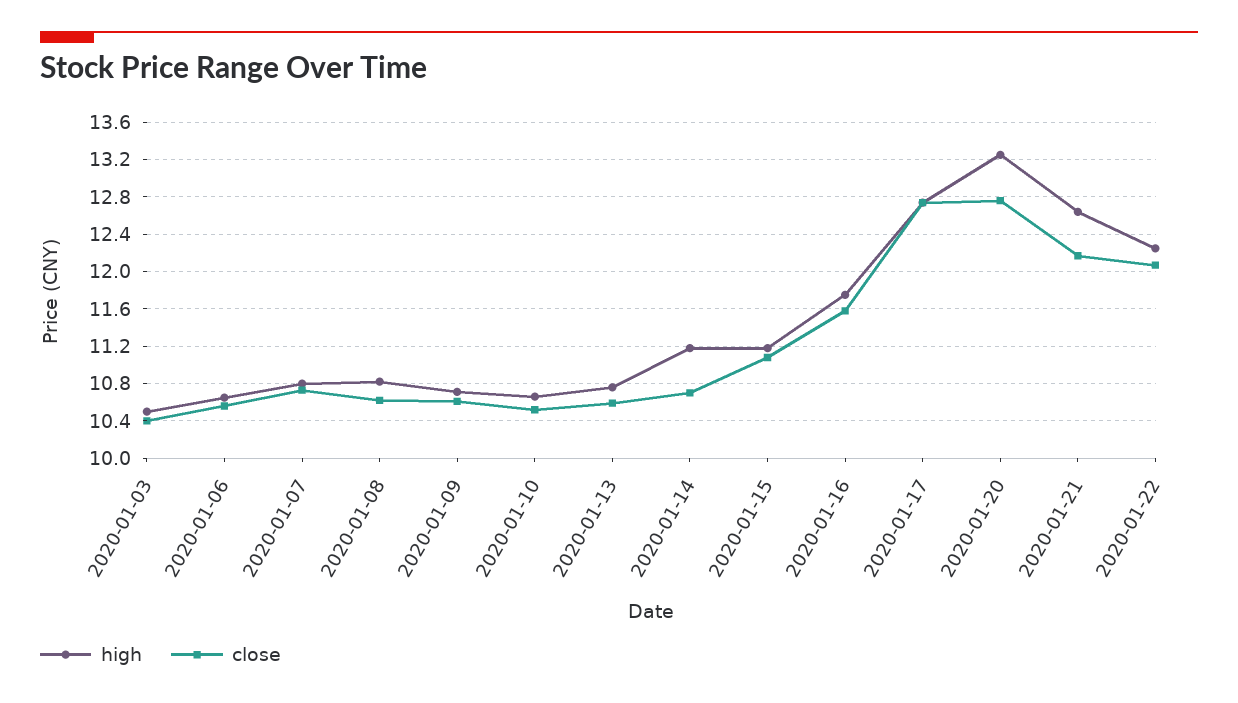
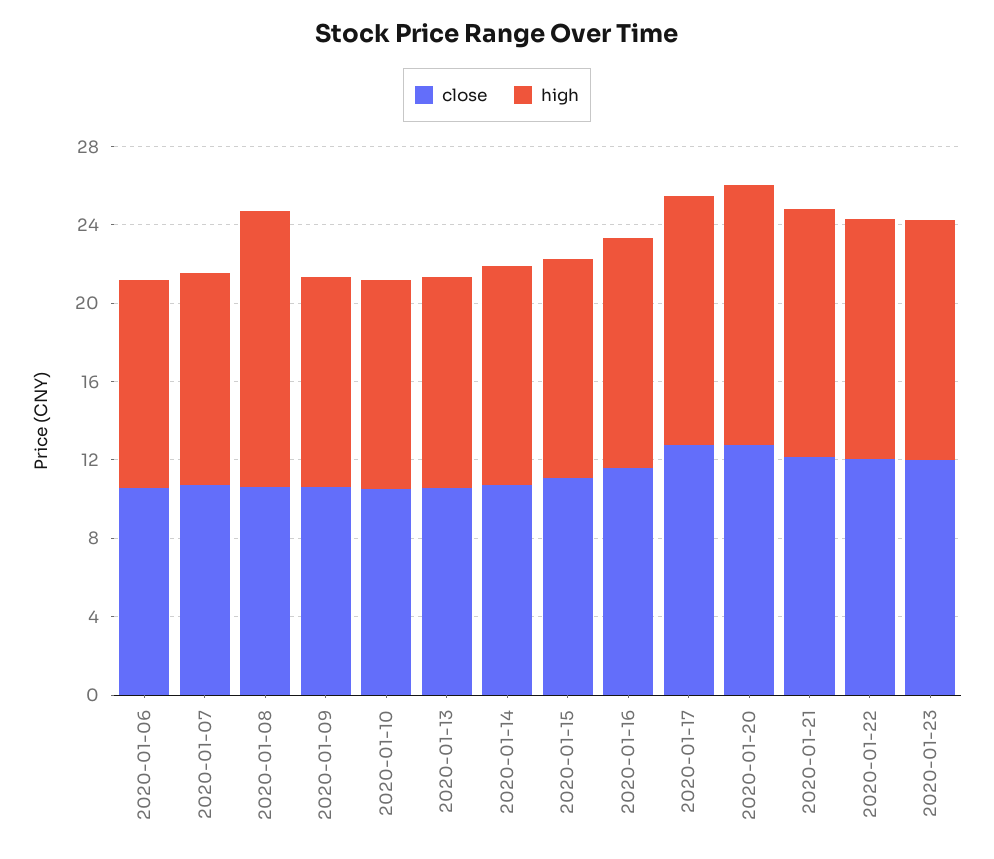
high, 2020-01-03: 10.5 -> none
close, 2020-01-03: 10.4 -> none
high, 2020-01-08: 10.8 -> 14
close, 2020-01-23: none -> 12
high, 2020-01-23: none -> 12

